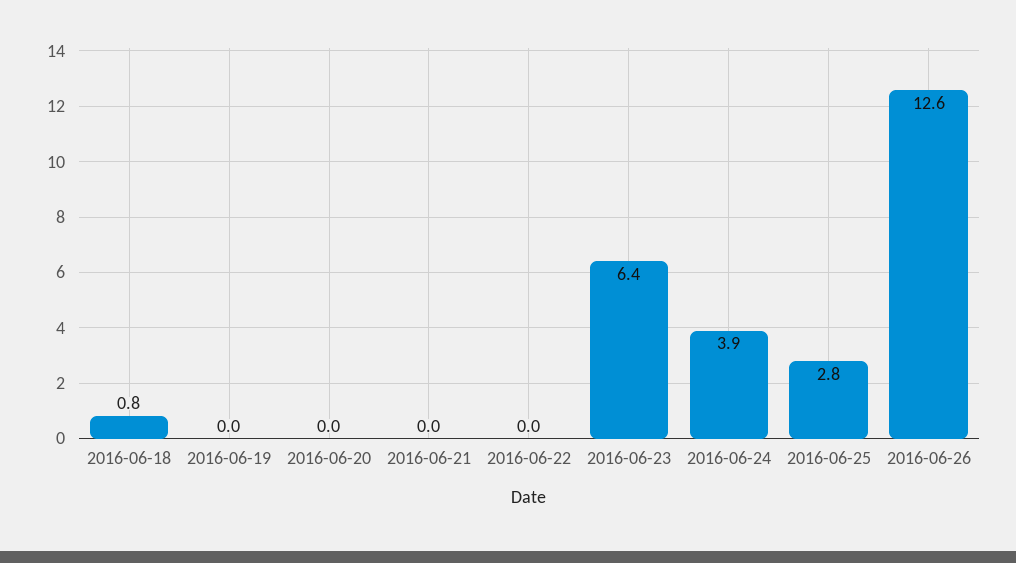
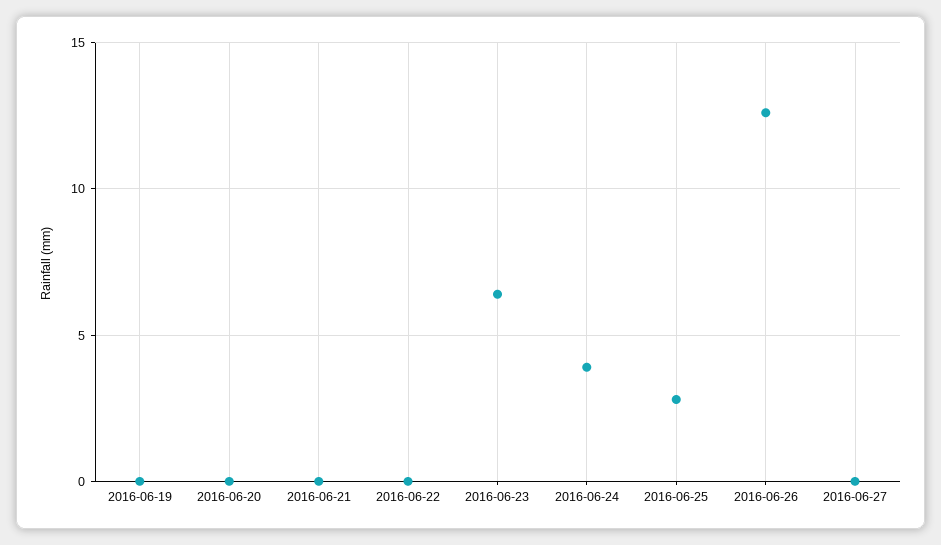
2016-06-18: 0.8 -> none
2016-06-27: none -> 0

